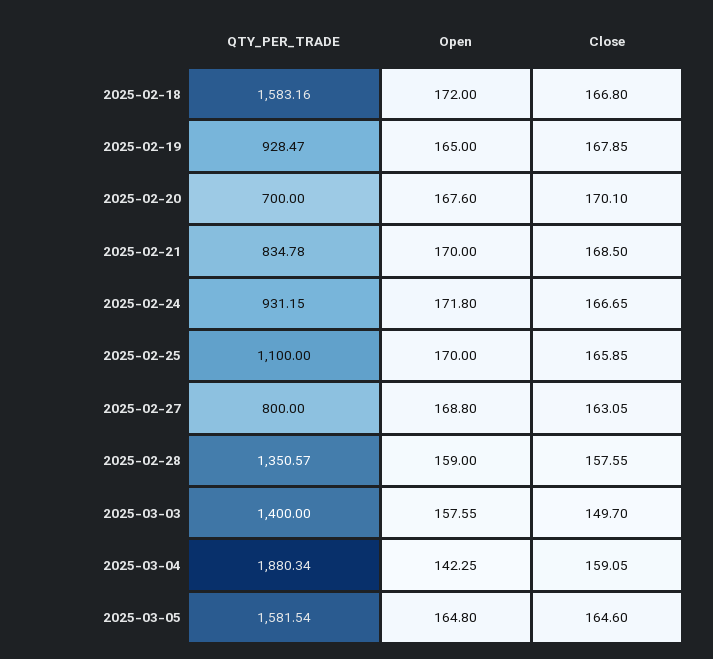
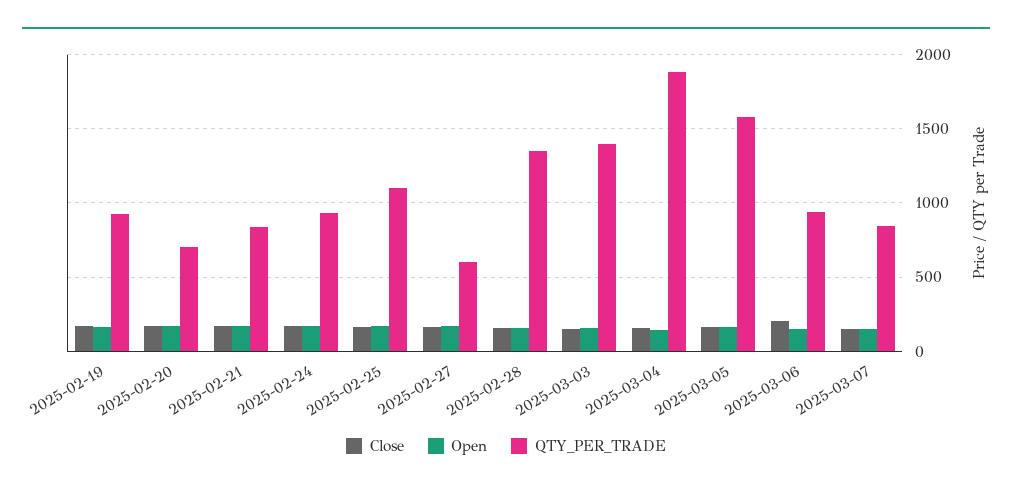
QTY_PER_TRADE, 2025-02-18: 1583.16 -> none
Open, 2025-02-18: 172 -> none
Close, 2025-02-18: 166.8 -> none
QTY_PER_TRADE, 2025-02-27: 800 -> 600
Close, 2025-03-06: none -> 200
Open, 2025-03-06: none -> 150
QTY_PER_TRADE, 2025-03-06: none -> 950
Close, 2025-03-07: none -> 150
Open, 2025-03-07: none -> 150
QTY_PER_TRADE, 2025-03-07: none -> 850

